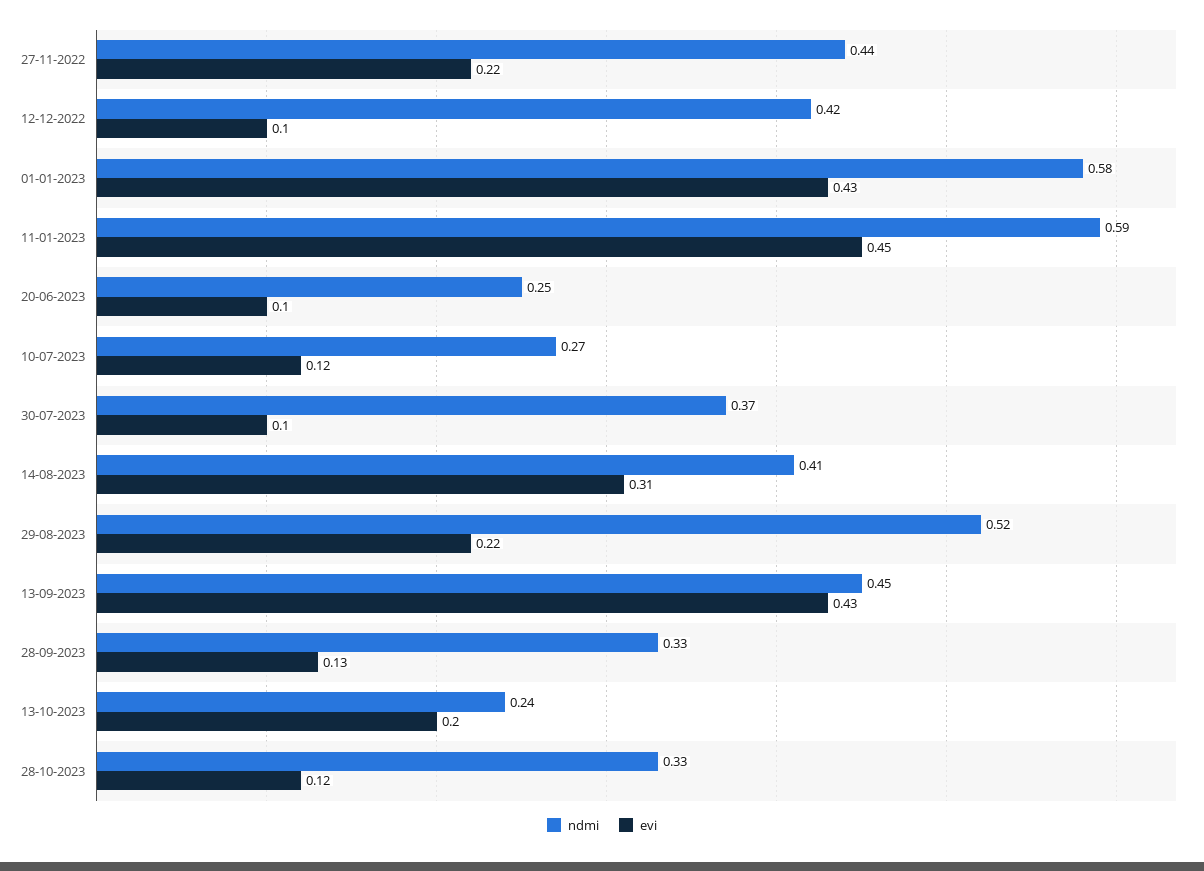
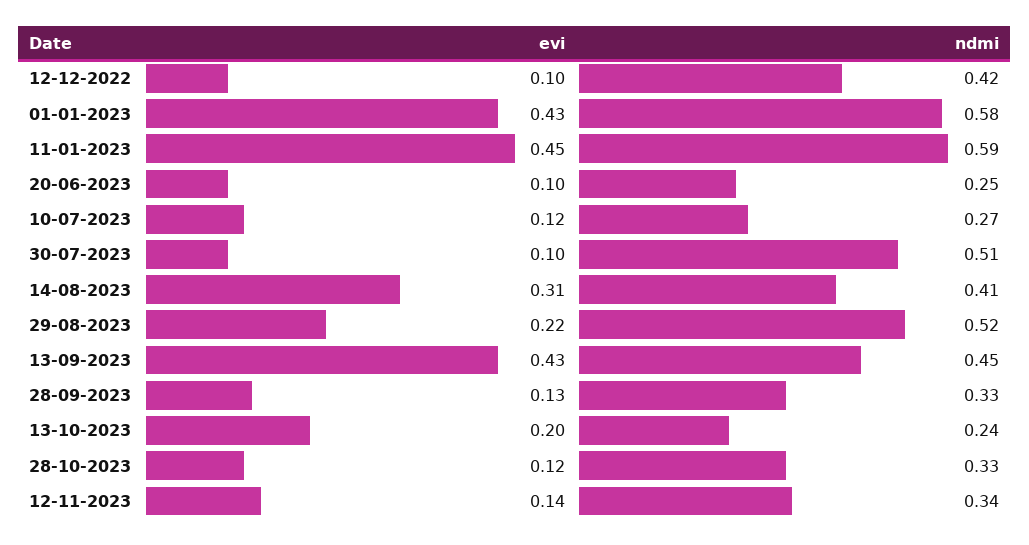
ndmi, 27-11-2022: 0.44 -> none
evi, 27-11-2022: 0.22 -> none
ndmi, 30-07-2023: 0.37 -> 0.51
evi, 12-11-2023: none -> 0.14
ndmi, 12-11-2023: none -> 0.34

